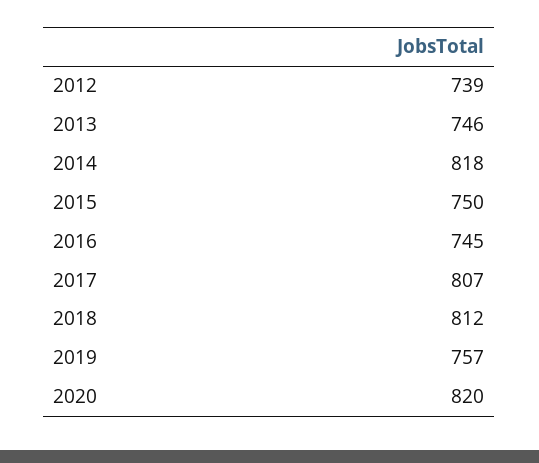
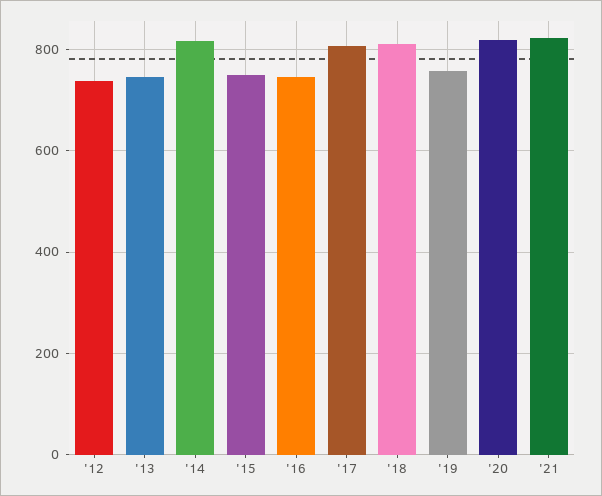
'21: none -> 820

